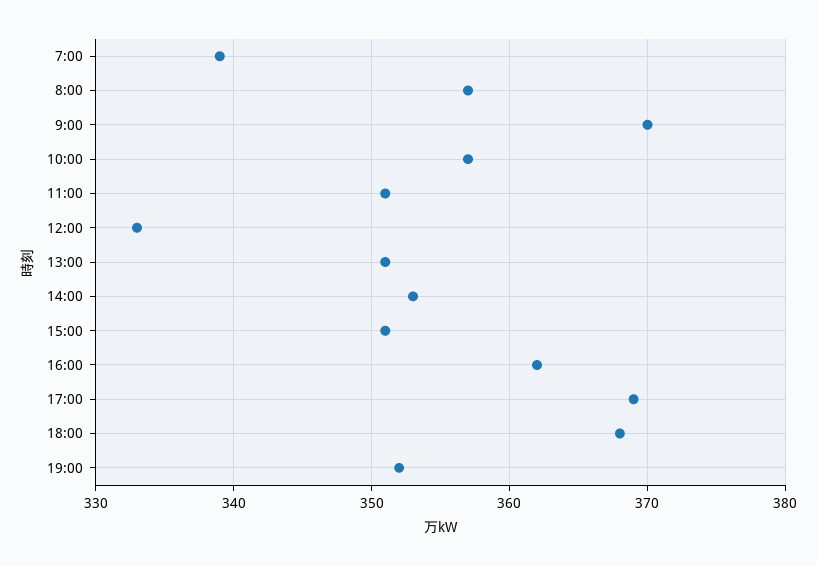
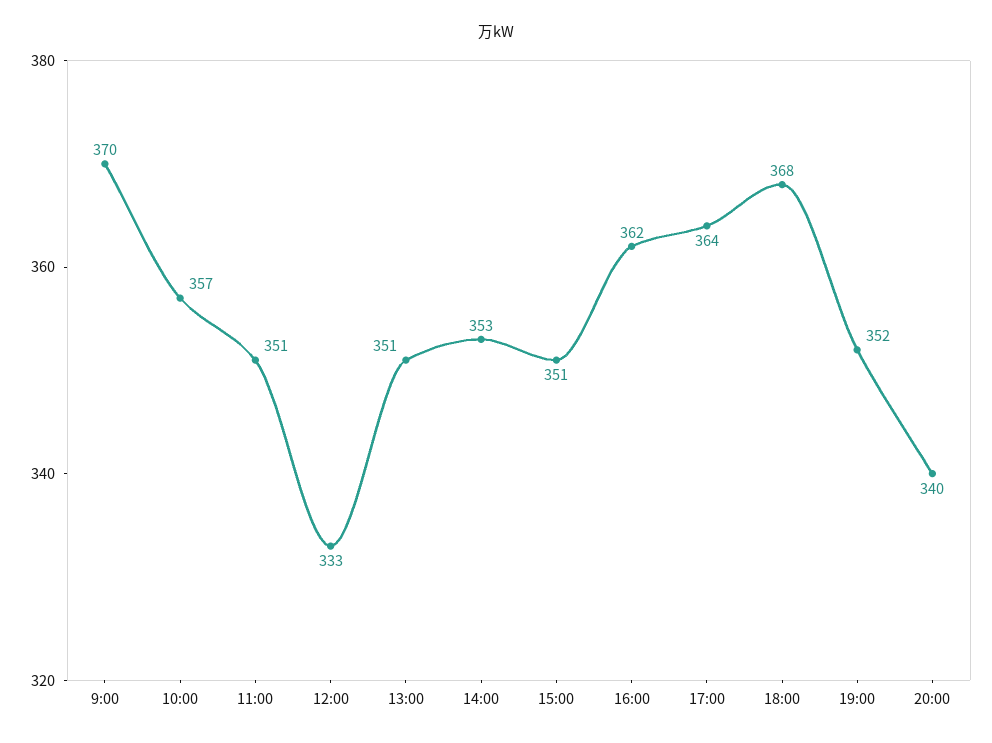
7:00: 339 -> none
8:00: 357 -> none
17:00: 369 -> 364
20:00: none -> 340

